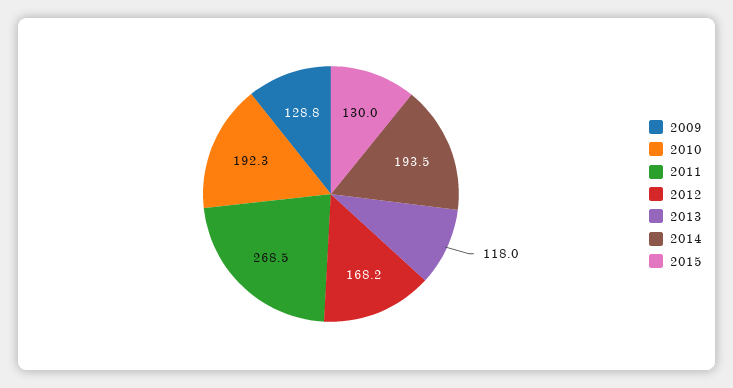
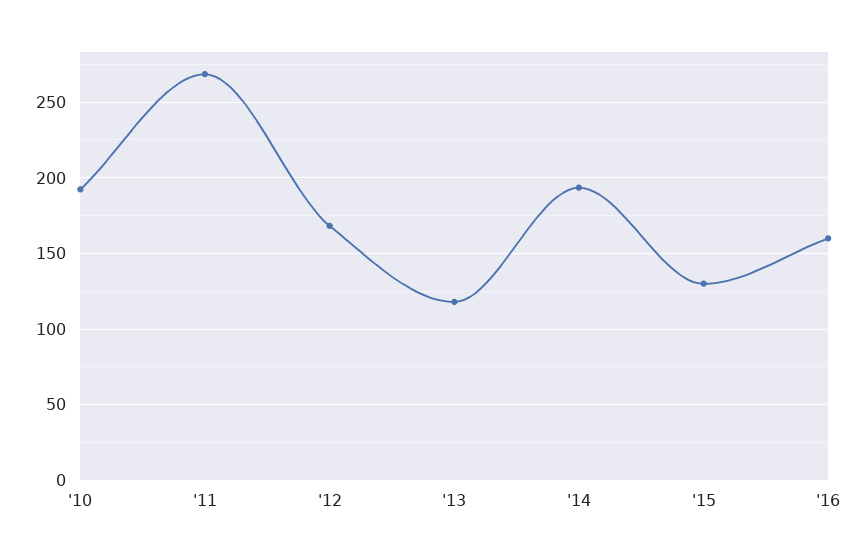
2009: 128.8 -> none
'16: none -> 160

